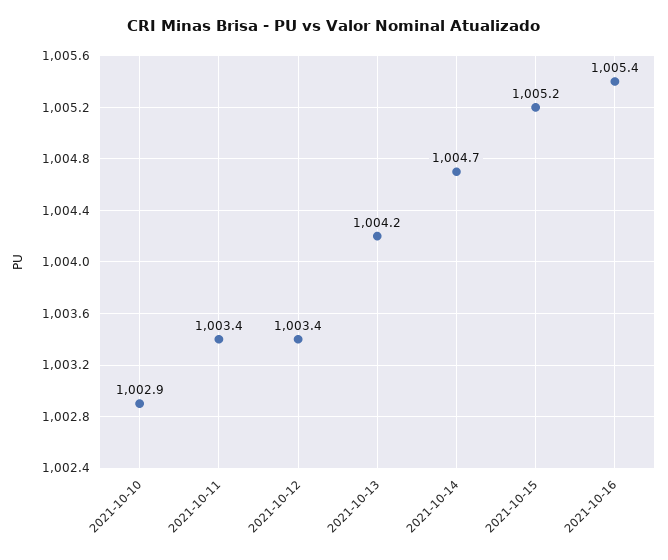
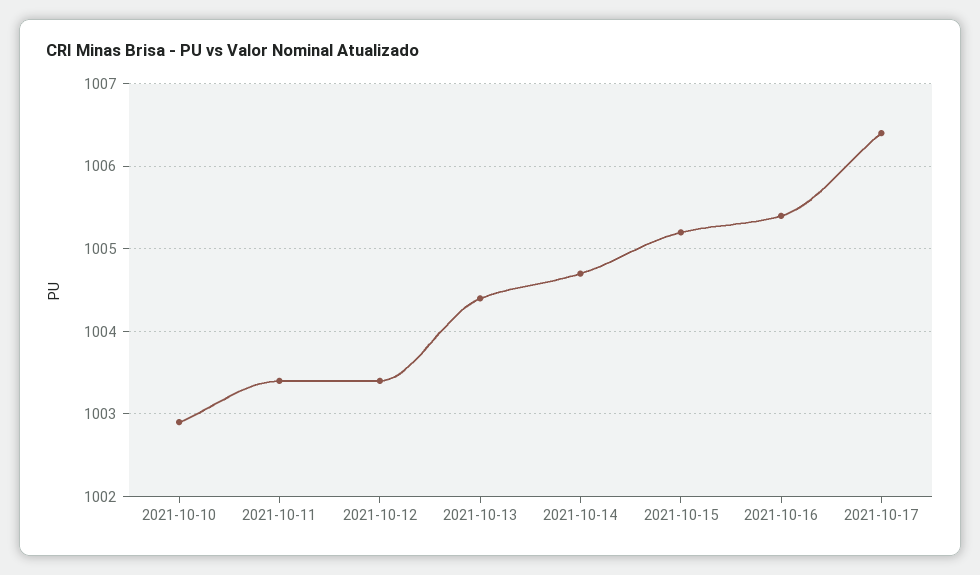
2021-10-13: 1004.2 -> 1004.4
2021-10-17: none -> 1006.4

